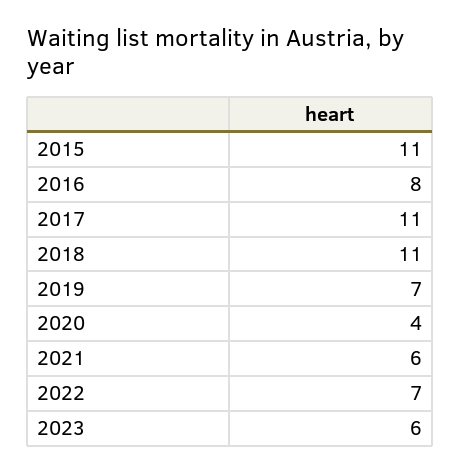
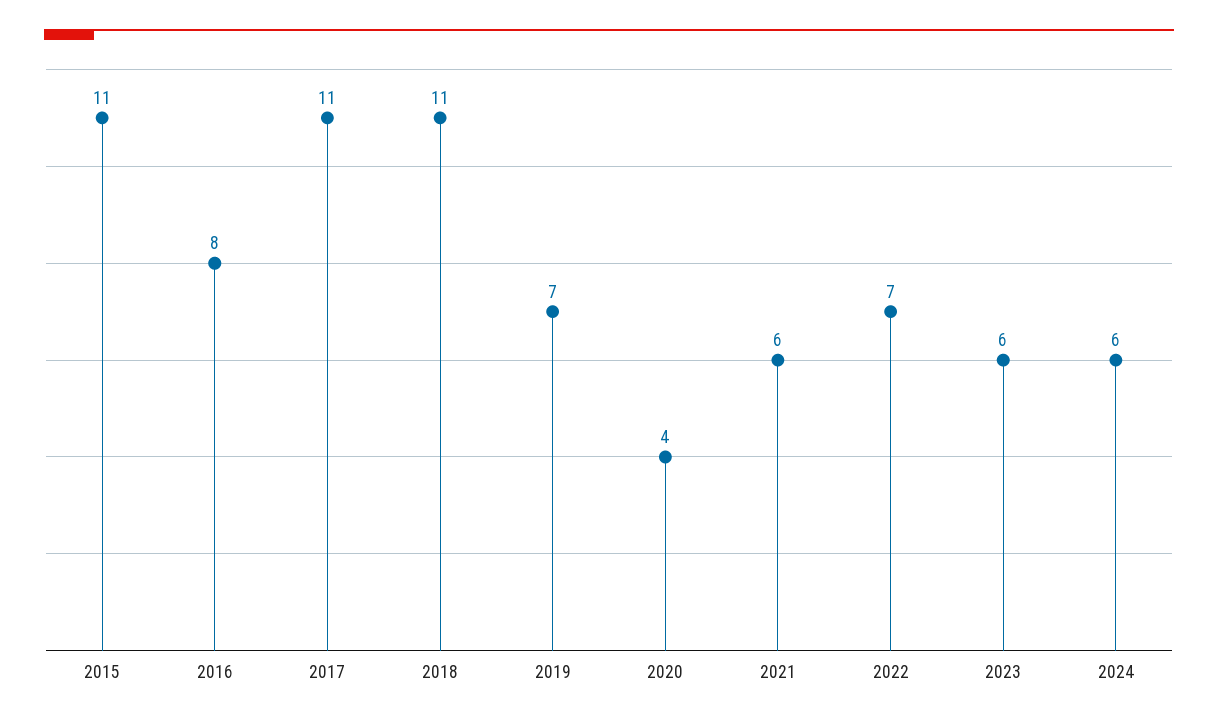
2024: none -> 6

